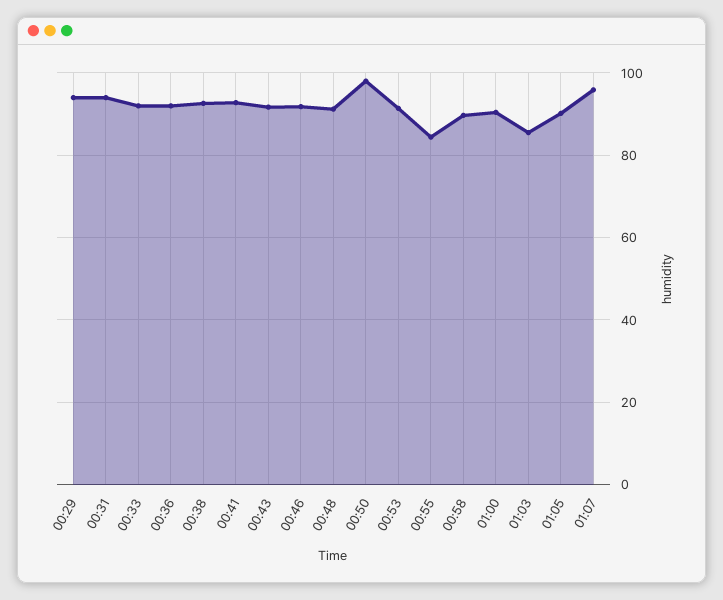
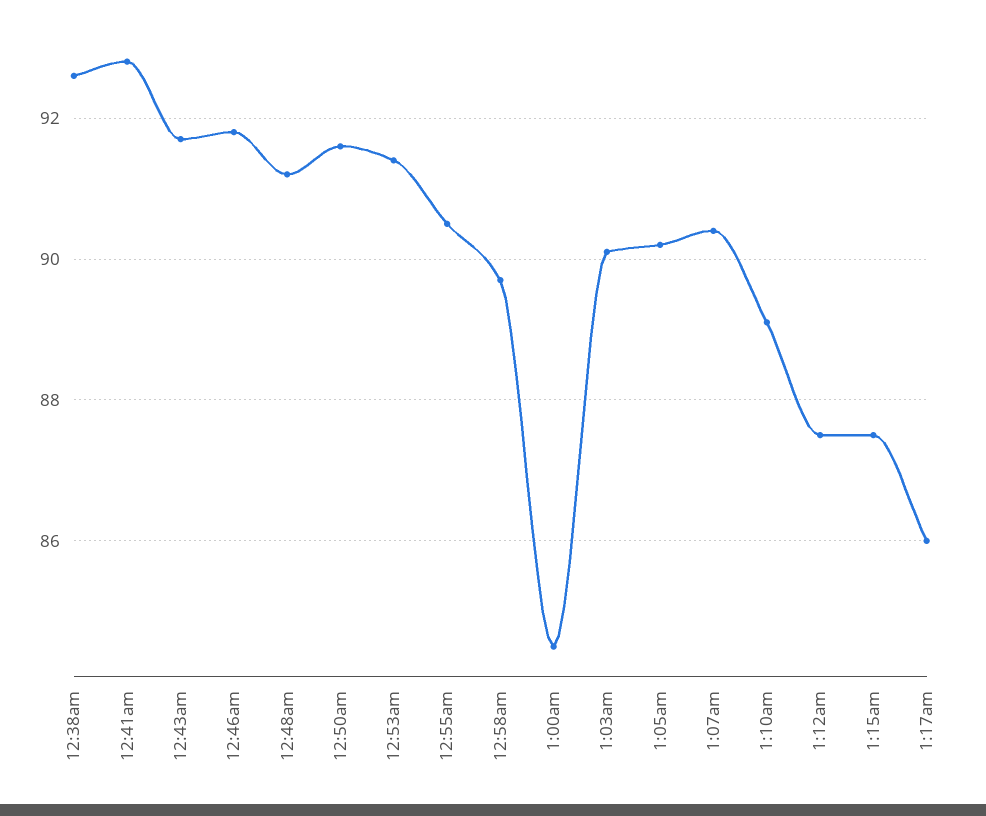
00:29: 94 -> none
00:31: 94 -> none
00:33: 92 -> none
00:36: 92 -> none
00:50: 98 -> 91.5
00:55: 84 -> 90.5
01:00: 90 -> 84.5
01:03: 86 -> 90
01:07: 96 -> 90.5
1:10am: none -> 89
1:12am: none -> 87.5
1:15am: none -> 87.5
1:17am: none -> 86

